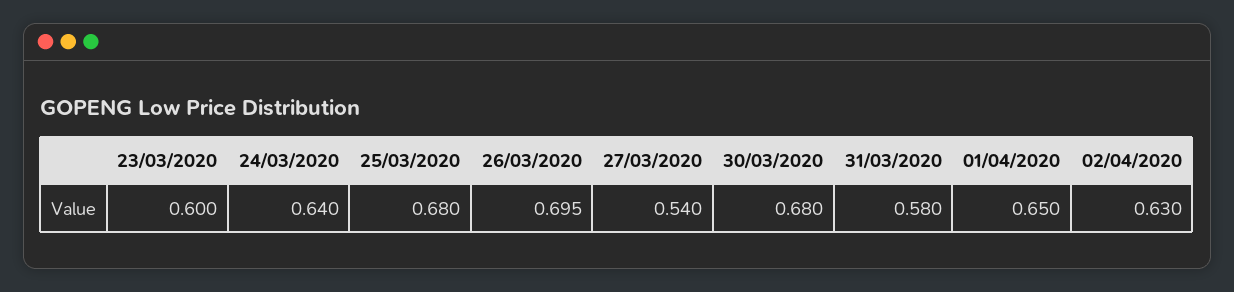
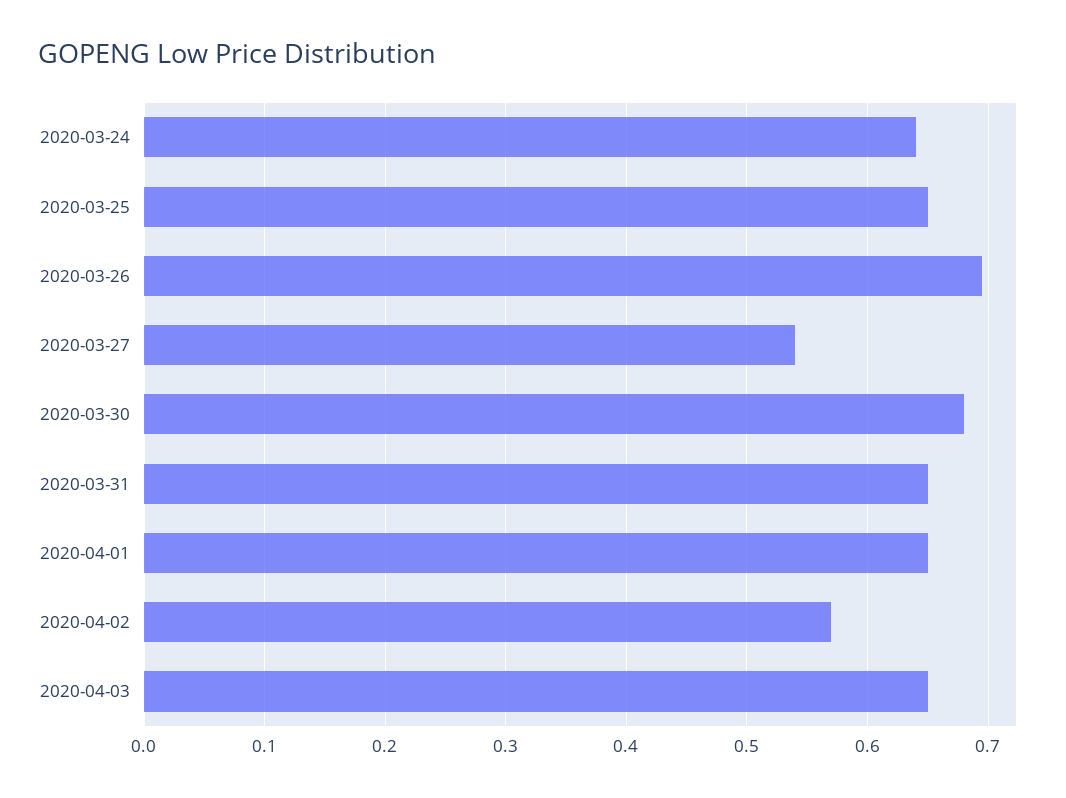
23/03/2020: 0.6 -> none
25/03/2020: 0.68 -> 0.65
31/03/2020: 0.58 -> 0.65
02/04/2020: 0.63 -> 0.57
2020-04-03: none -> 0.65

